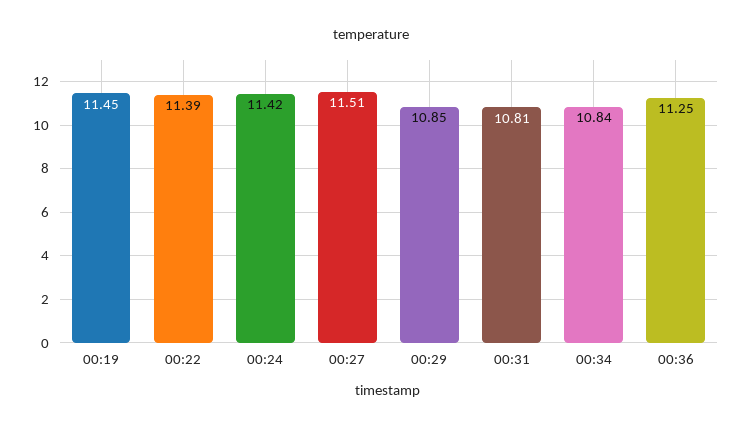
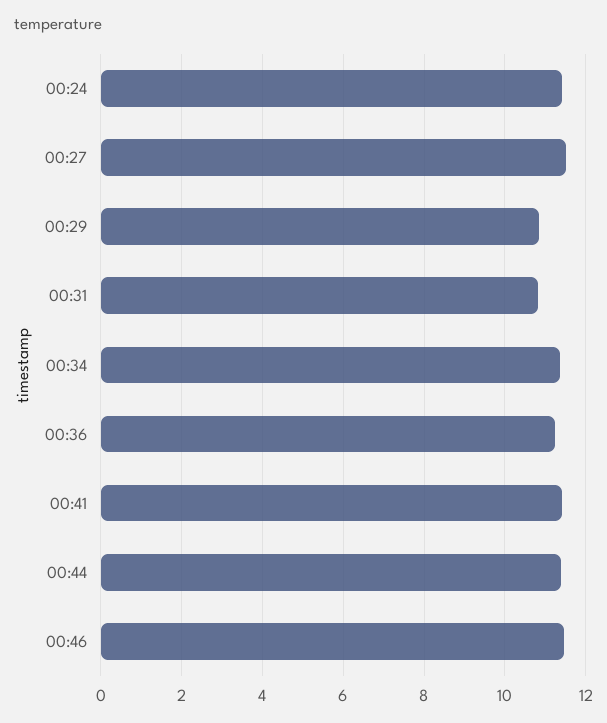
00:19: 11.45 -> none
00:22: 11.39 -> none
00:34: 10.84 -> 11.4
00:41: none -> 11.4
00:44: none -> 11.4
00:46: none -> 11.4

